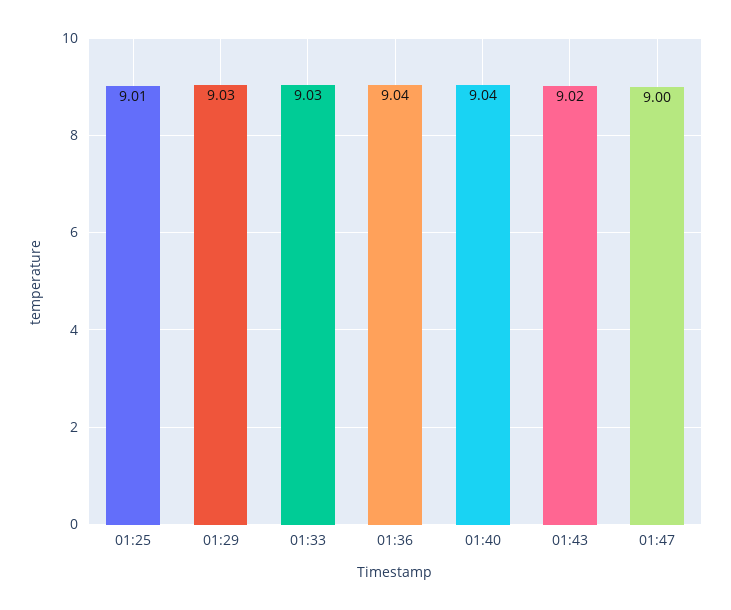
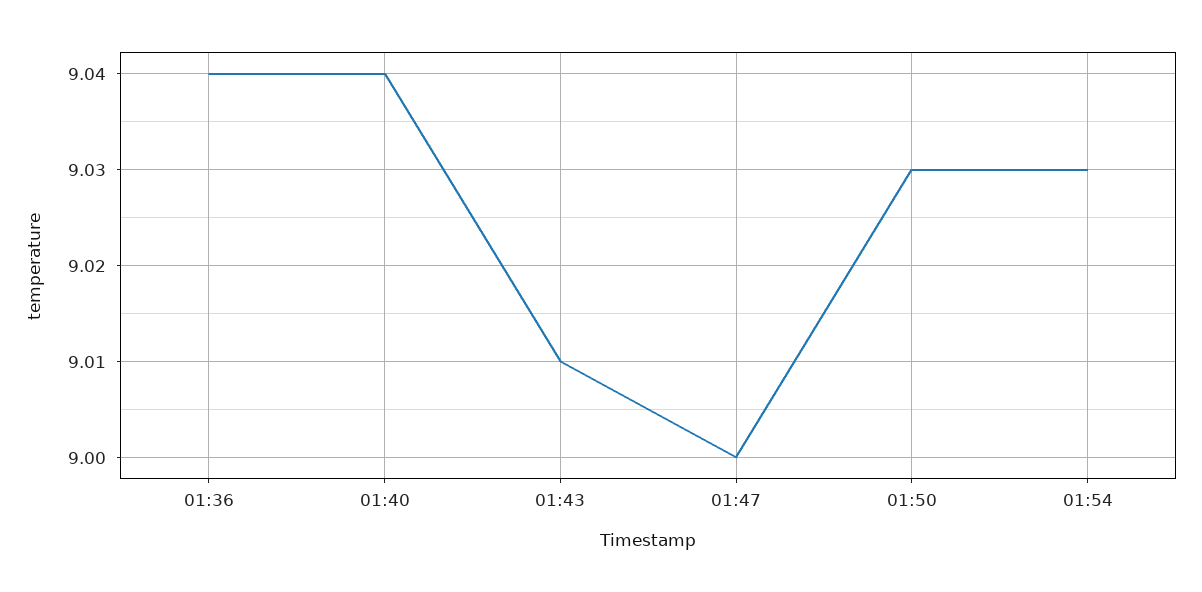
01:25: 9.01 -> none
01:29: 9.03 -> none
01:33: 9.03 -> none
01:43: 9.02 -> 9.01
01:50: none -> 9.03
01:54: none -> 9.03

